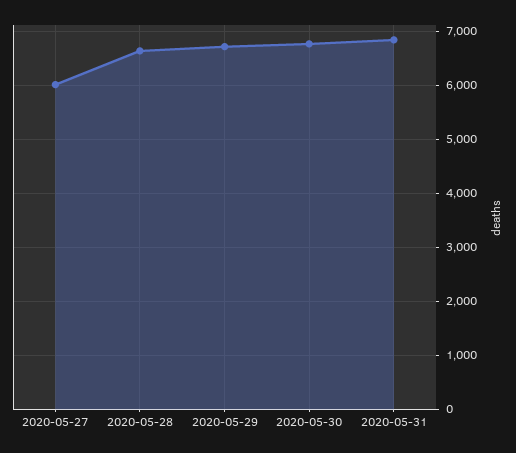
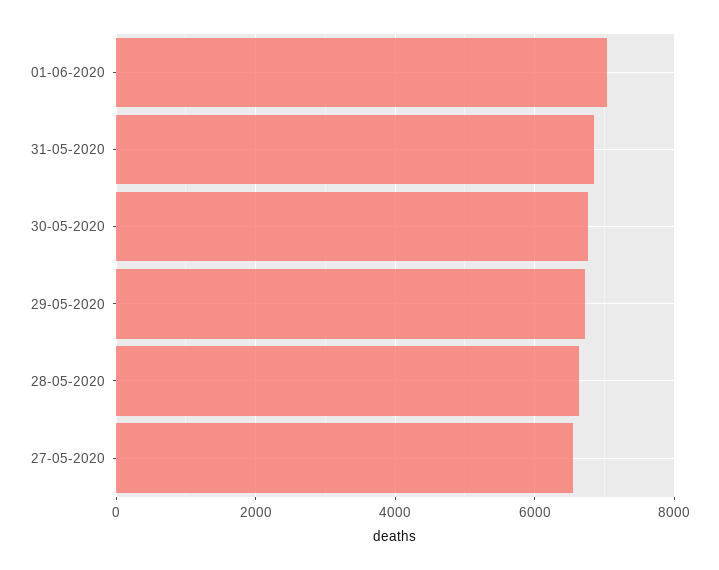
2020-05-27: 6000 -> 6600
01-06-2020: none -> 7000

